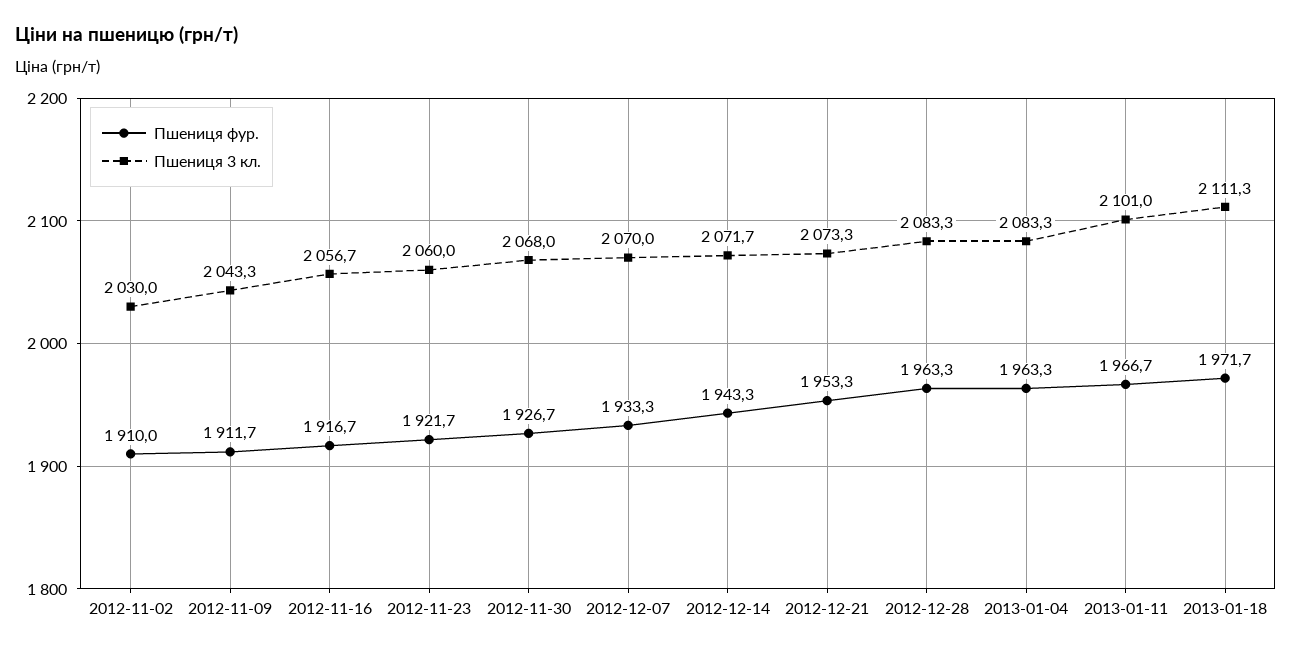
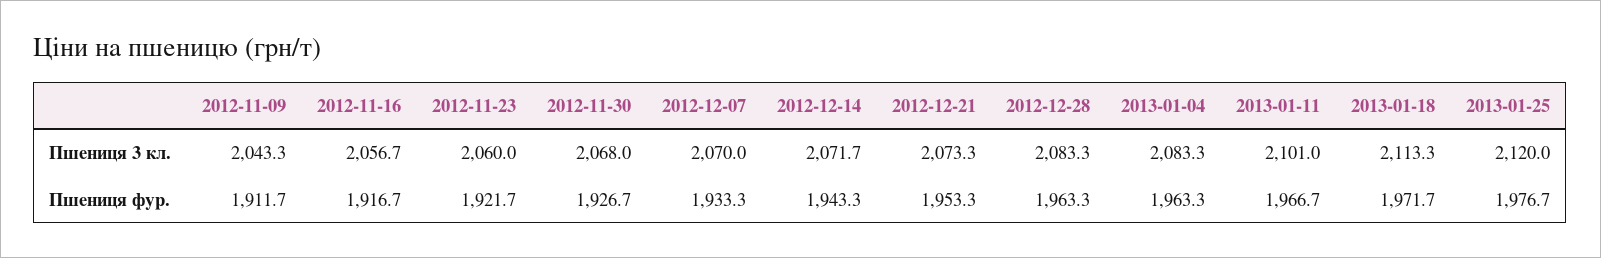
Пшениця фур., 2012-11-02: 1910 -> none
Пшениця 3 кл., 2012-11-02: 2030 -> none
Пшениця 3 кл., 2013-01-18: 2111.3 -> 2113.3
Пшениця 3 кл., 2013-01-25: none -> 2120
Пшениця фур., 2013-01-25: none -> 1976.7

